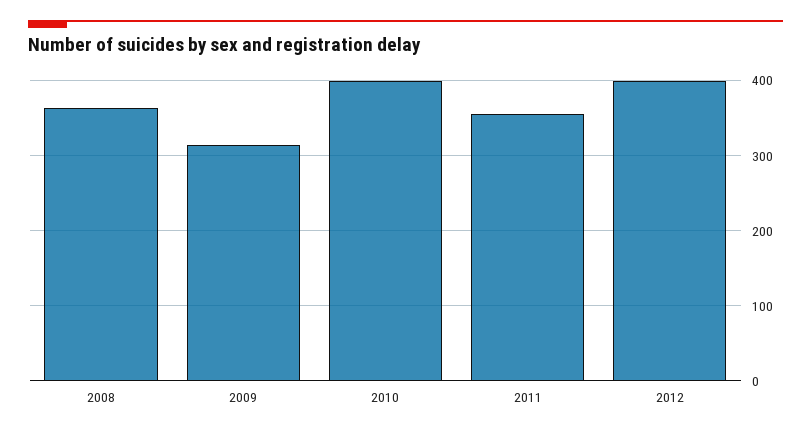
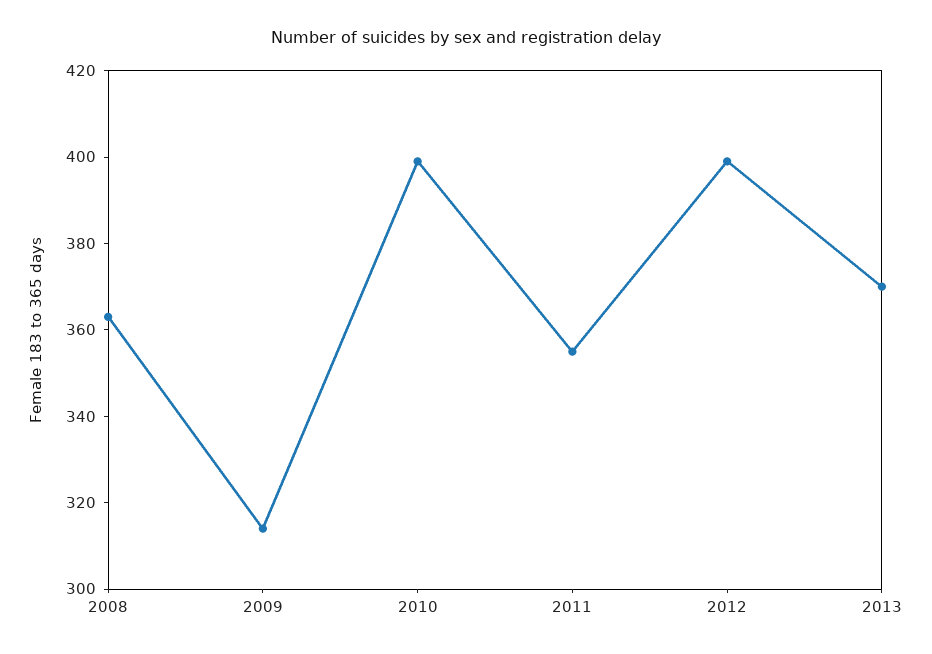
2013: none -> 370

